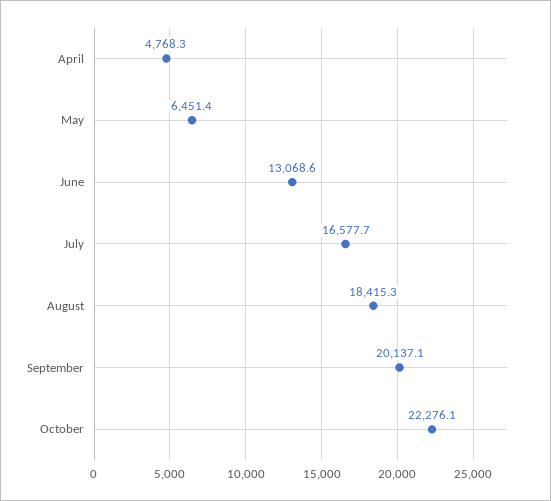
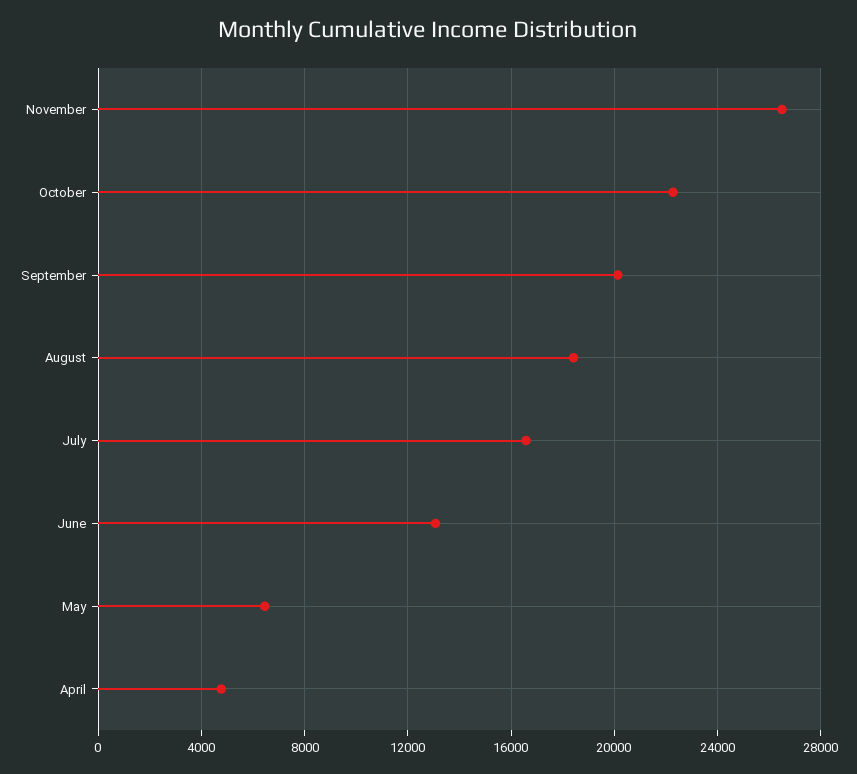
November: none -> 26500

